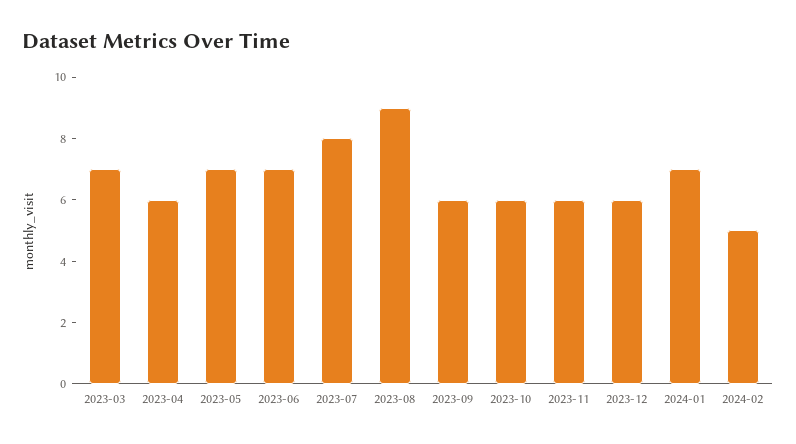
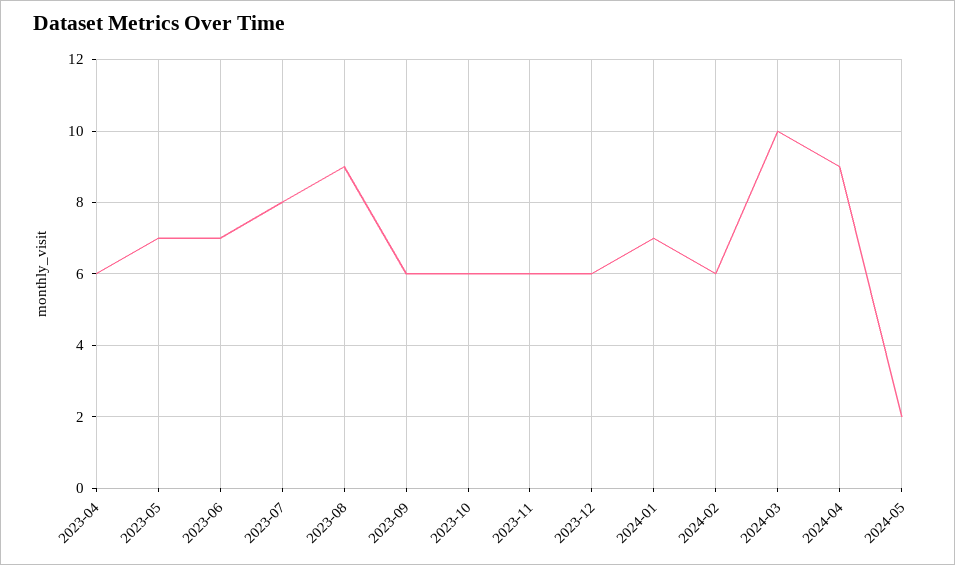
2023-03: 7 -> none
2024-02: 5 -> 6
2024-03: none -> 10
2024-04: none -> 9
2024-05: none -> 2

